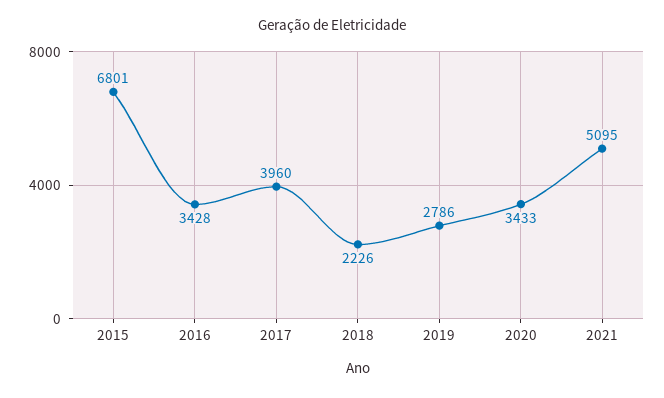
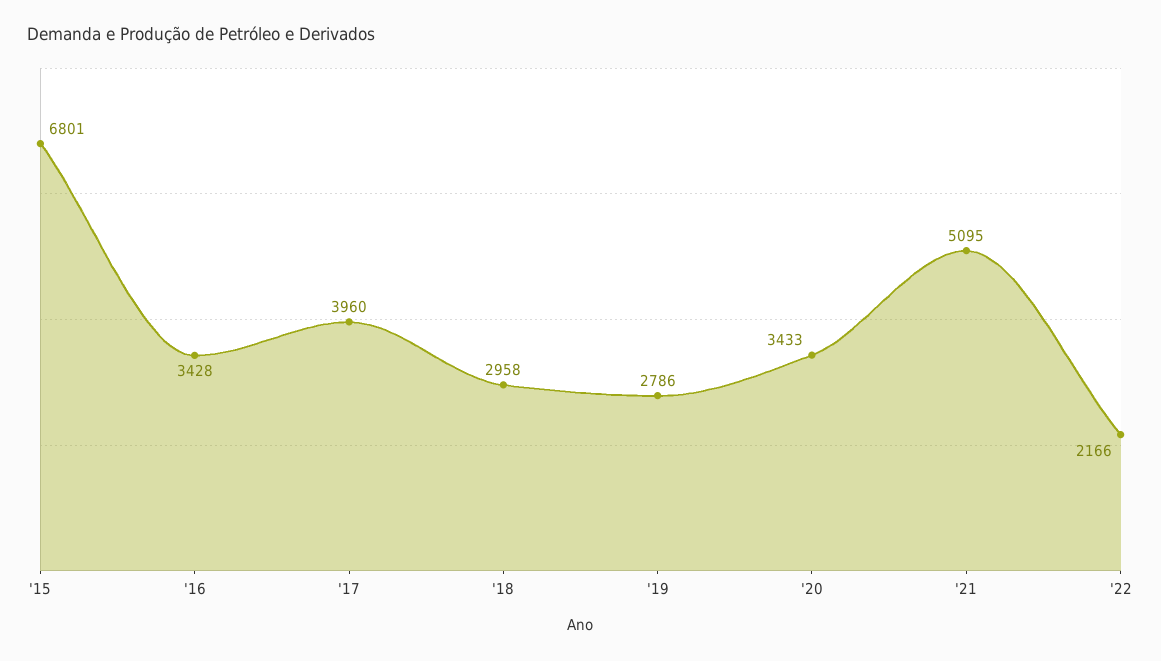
2018: 2226 -> 2958
'22: none -> 2166

